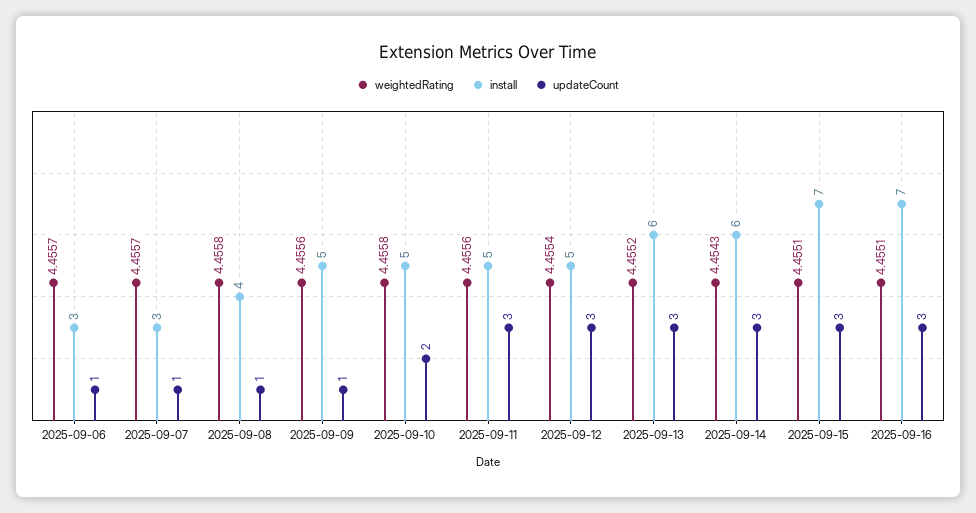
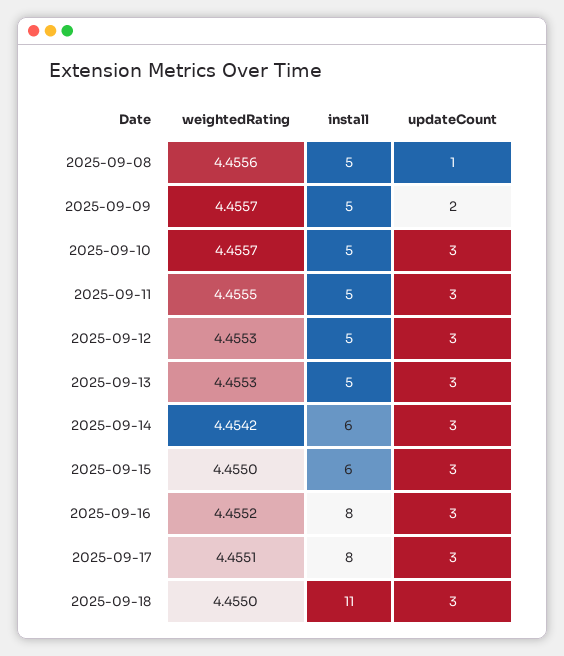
weightedRating, 2025-09-06: 4.4557 -> none
install, 2025-09-06: 3 -> none
updateCount, 2025-09-06: 1 -> none
weightedRating, 2025-09-07: 4.4557 -> none
install, 2025-09-07: 3 -> none
updateCount, 2025-09-07: 1 -> none
weightedRating, 2025-09-08: 4.4558 -> 4.4556
install, 2025-09-08: 4 -> 5
weightedRating, 2025-09-09: 4.4556 -> 4.4557
updateCount, 2025-09-09: 1 -> 2
weightedRating, 2025-09-10: 4.4558 -> 4.4557
updateCount, 2025-09-10: 2 -> 3
weightedRating, 2025-09-11: 4.4556 -> 4.4555
weightedRating, 2025-09-12: 4.4554 -> 4.4553
weightedRating, 2025-09-13: 4.4552 -> 4.4553
install, 2025-09-13: 6 -> 5
weightedRating, 2025-09-14: 4.4543 -> 4.4542
weightedRating, 2025-09-15: 4.4551 -> 4.455
install, 2025-09-15: 7 -> 6
weightedRating, 2025-09-16: 4.4551 -> 4.4552
install, 2025-09-16: 7 -> 8
weightedRating, 2025-09-17: none -> 4.4551
install, 2025-09-17: none -> 8
updateCount, 2025-09-17: none -> 3
weightedRating, 2025-09-18: none -> 4.455
install, 2025-09-18: none -> 11
updateCount, 2025-09-18: none -> 3

